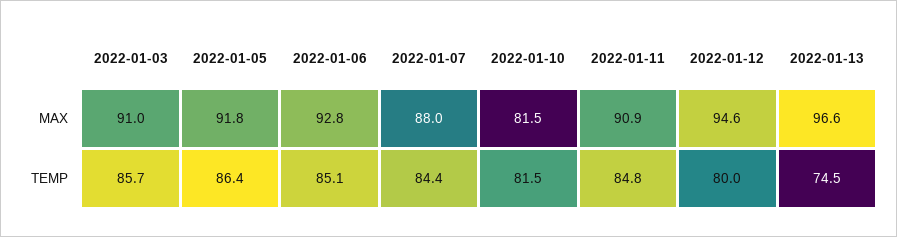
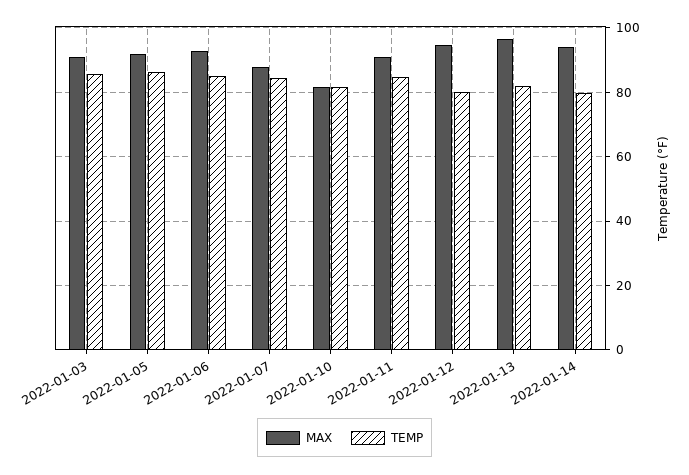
TEMP, 2022-01-13: 74.5 -> 82
MAX, 2022-01-14: none -> 94
TEMP, 2022-01-14: none -> 80

